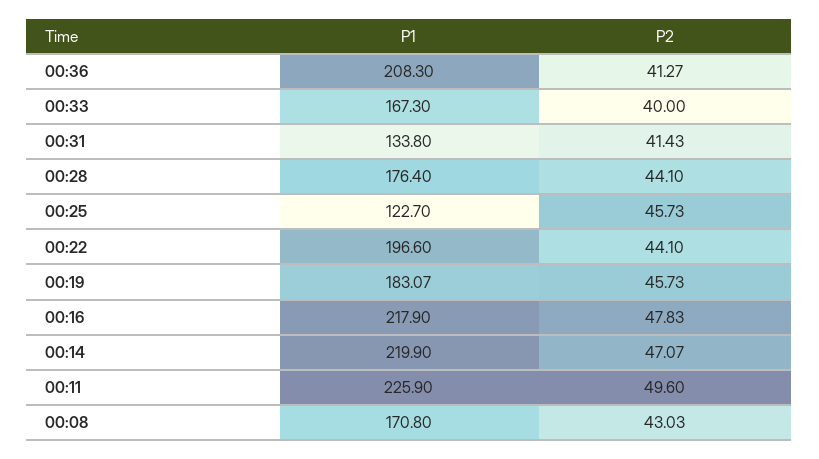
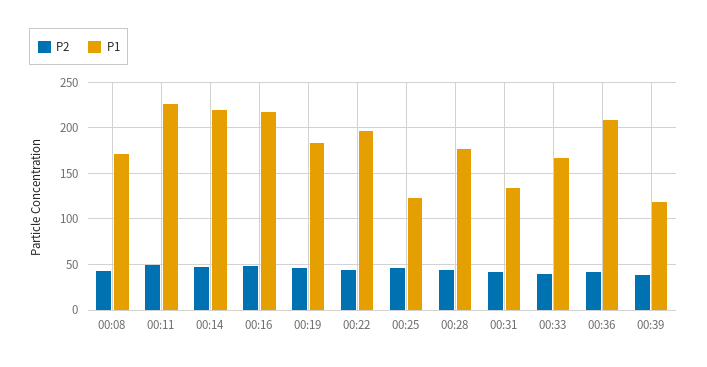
P2, 00:39: none -> 40
P1, 00:39: none -> 120

